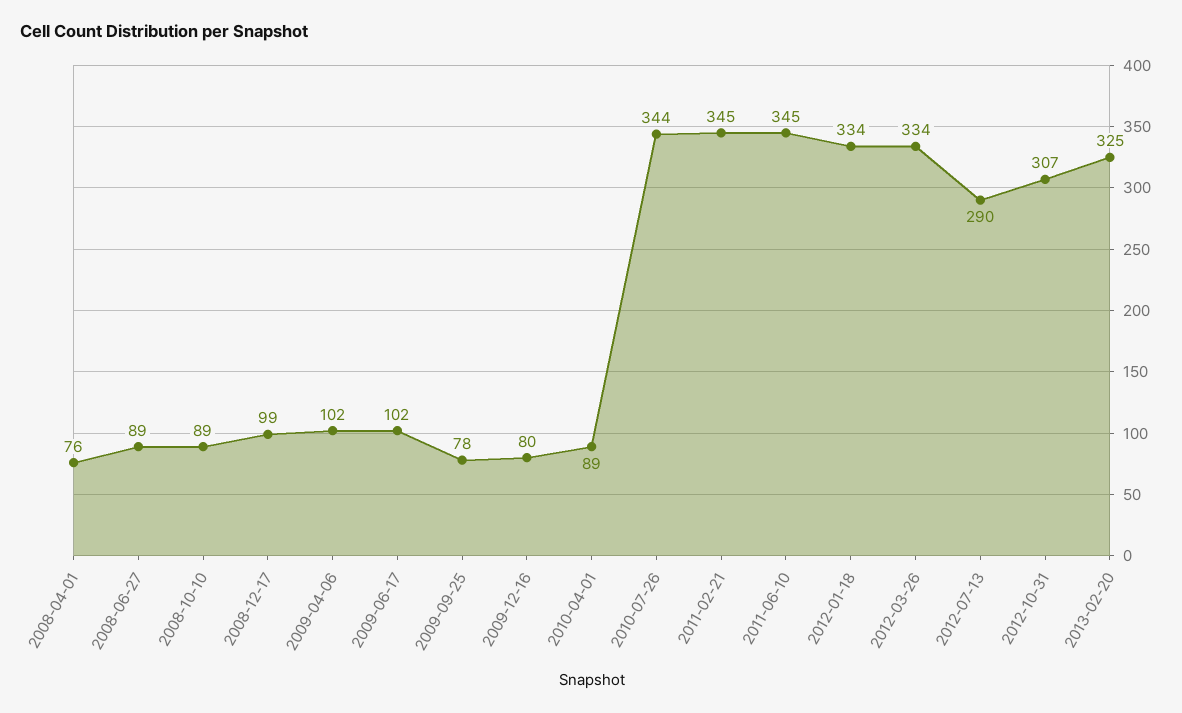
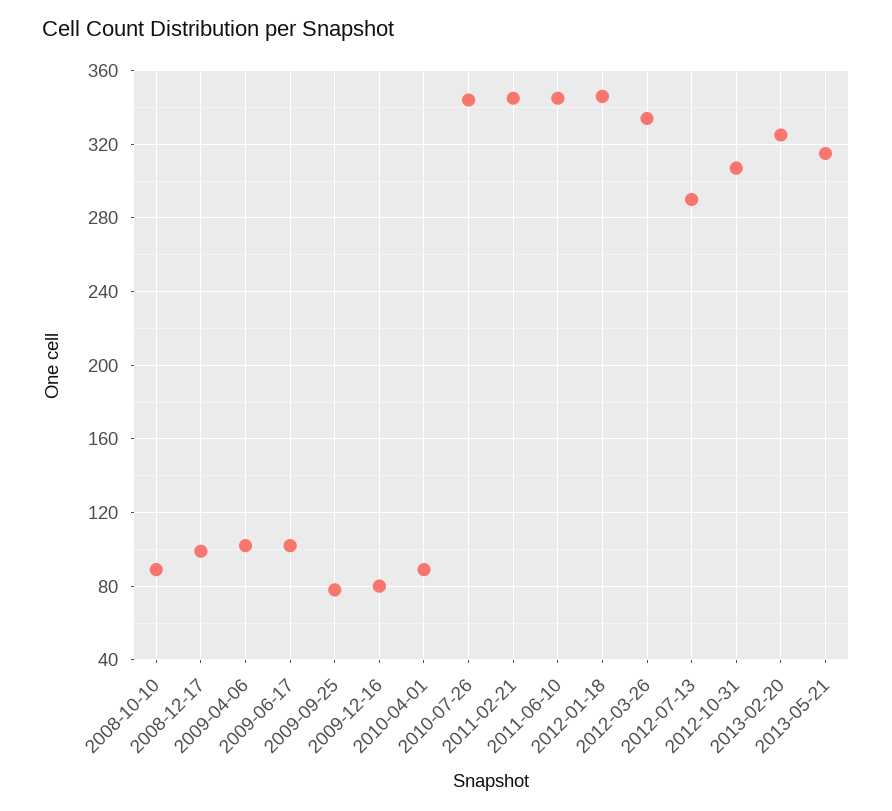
2008-04-01: 76 -> none
2008-06-27: 89 -> none
2012-01-18: 334 -> 345
2013-05-21: none -> 315

